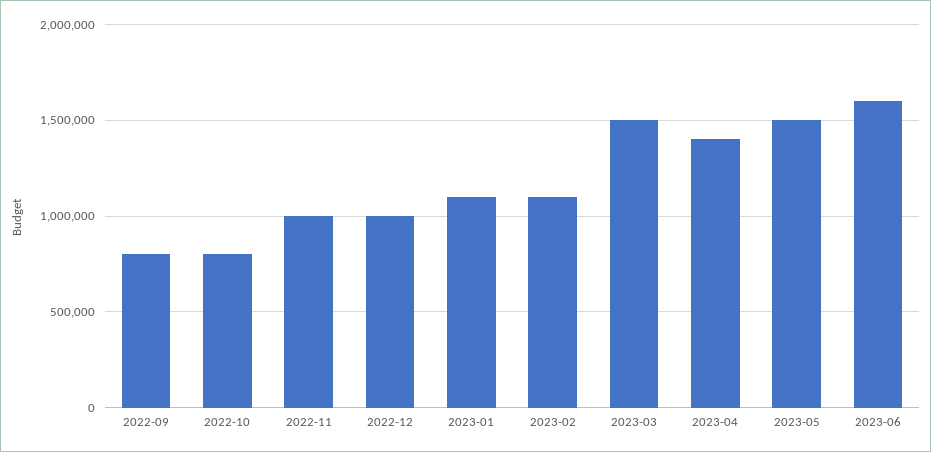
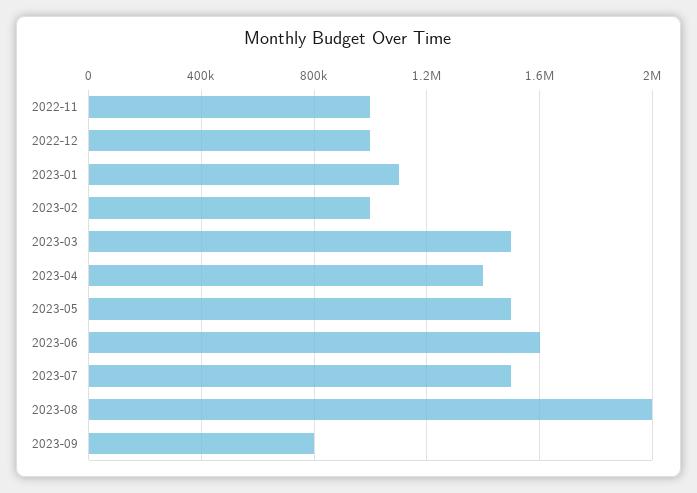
2022-09: 800000 -> none
2022-10: 800000 -> none
2023-02: 1100000 -> 1000000
2023-07: none -> 1500000
2023-08: none -> 2000000
2023-09: none -> 800000

